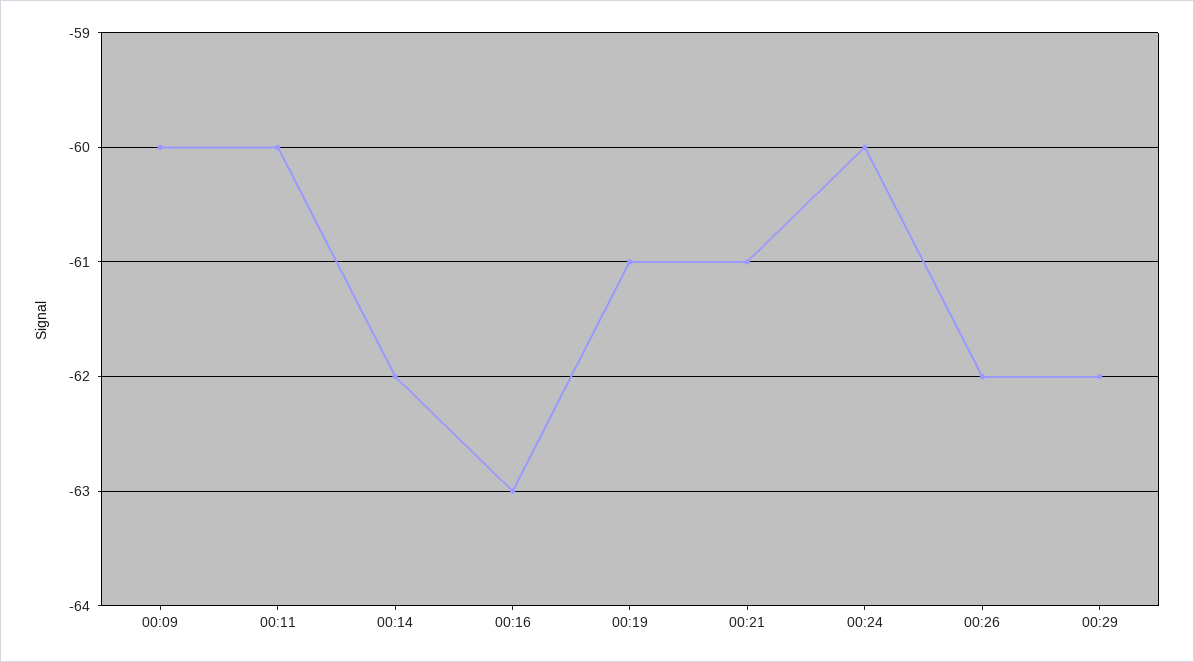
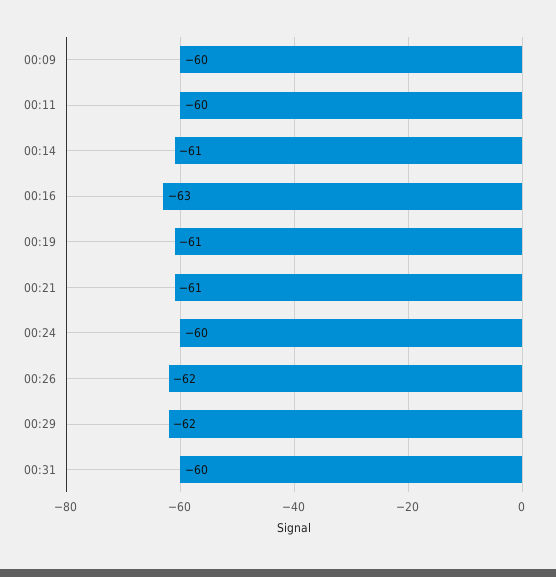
00:14: -62 -> -61
00:31: none -> -60

